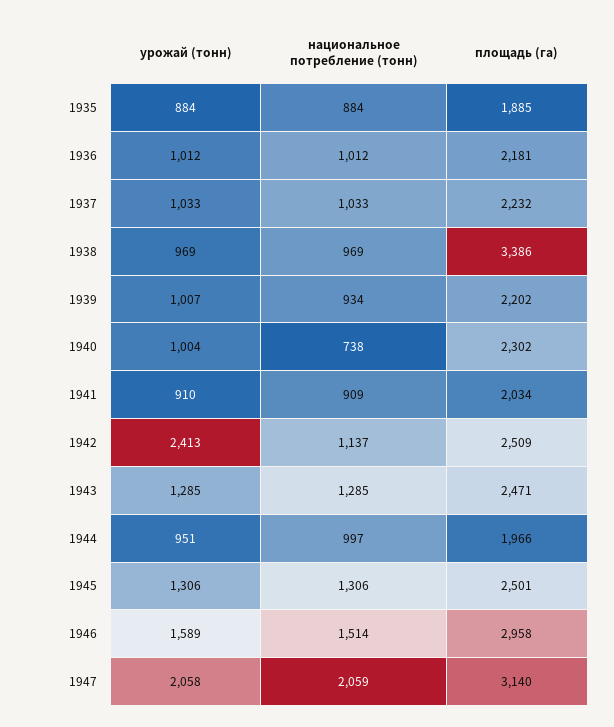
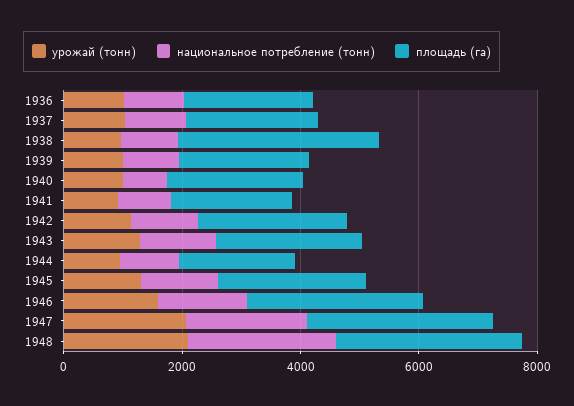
урожай (тонн), 1935: 884 -> none
национальное потребление (тонн), 1935: 884 -> none
площадь (га), 1935: 1885 -> none
урожай (тонн), 1942: 2413 -> 1000
урожай (тонн), 1948: none -> 2000
национальное потребление (тонн), 1948: none -> 2500
площадь (га), 1948: none -> 3000

